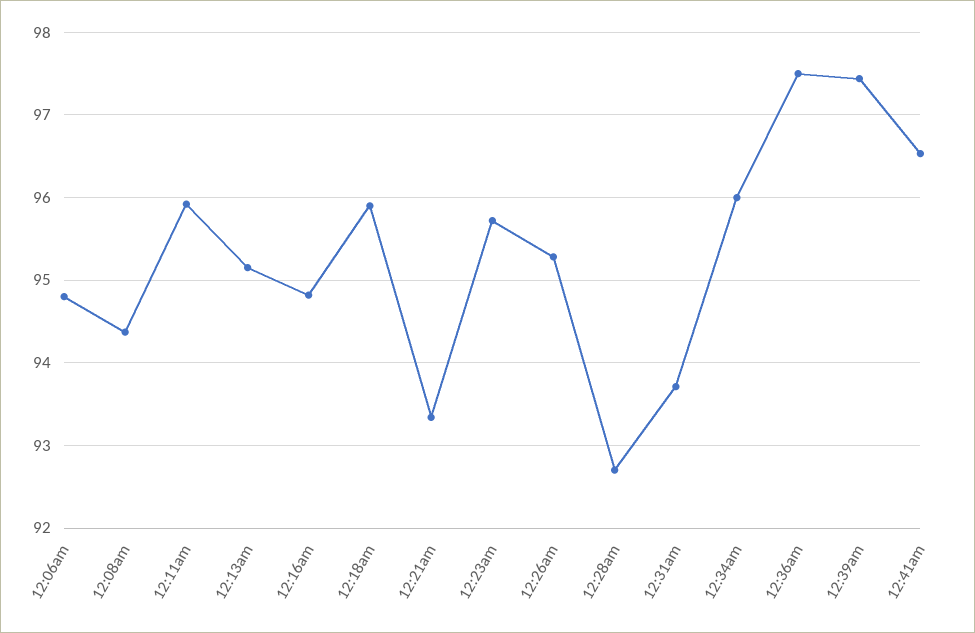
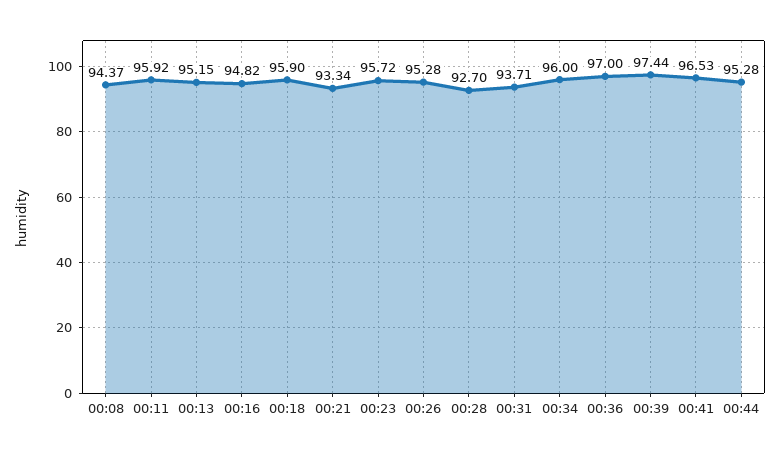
12:06am: 94.8 -> none
12:36am: 97.5 -> 97
00:44: none -> 95.28

